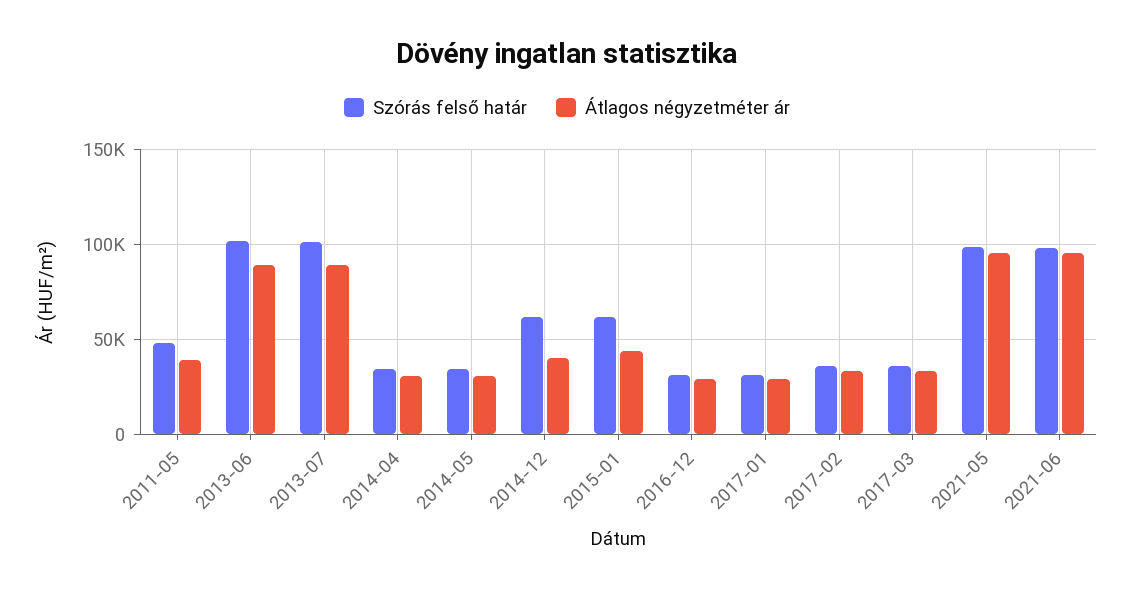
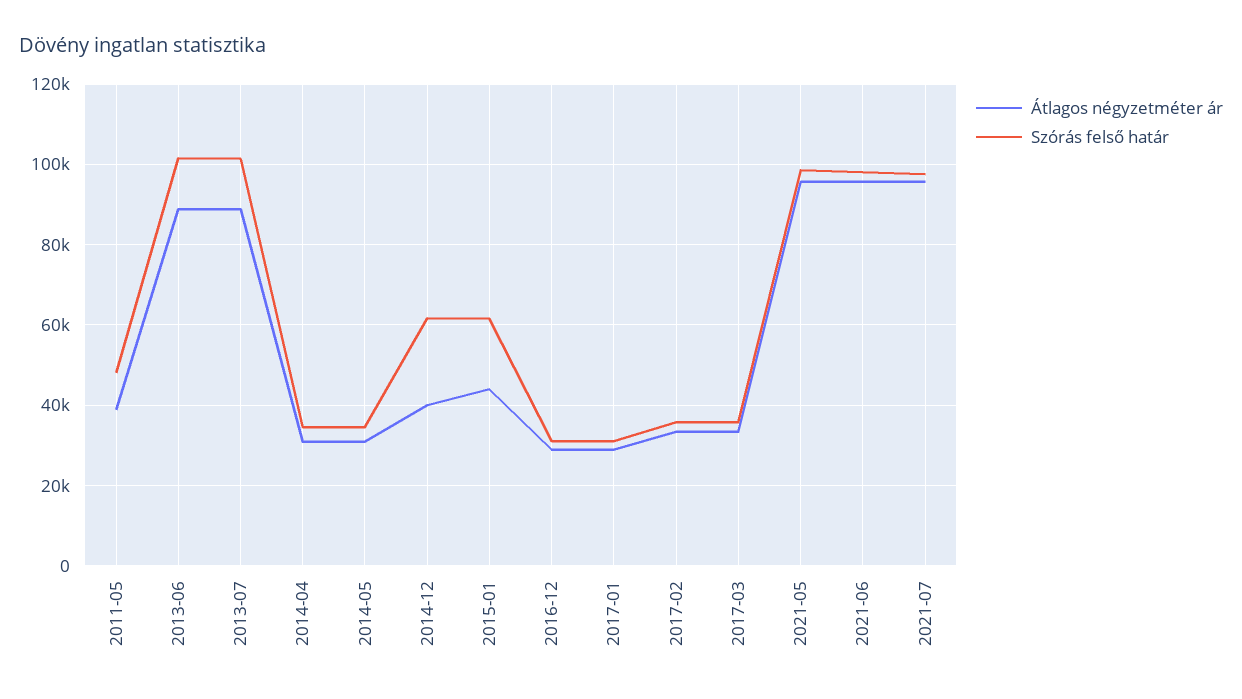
Átlagos négyzetméter ár, 2021-07: none -> 96000
Szórás felső határ, 2021-07: none -> 98000

